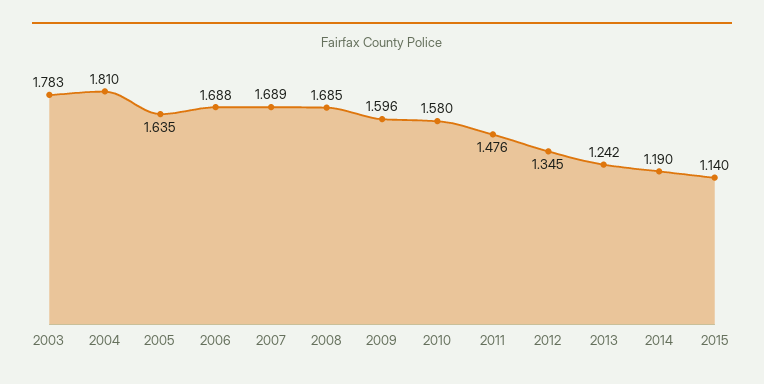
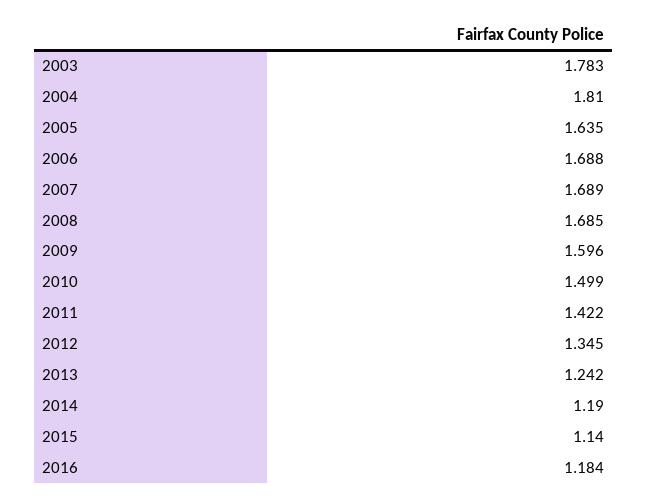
2010: 1.58 -> 1.499
2011: 1.476 -> 1.422
2016: none -> 1.184

